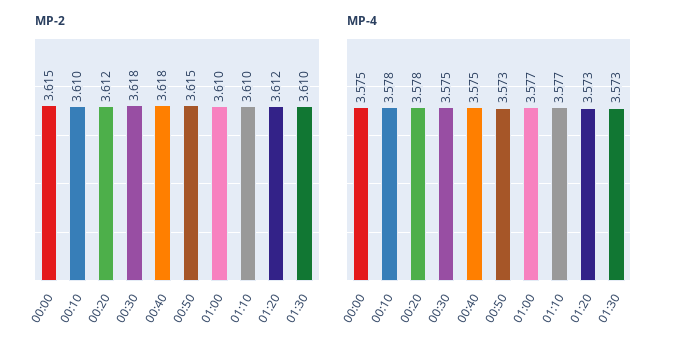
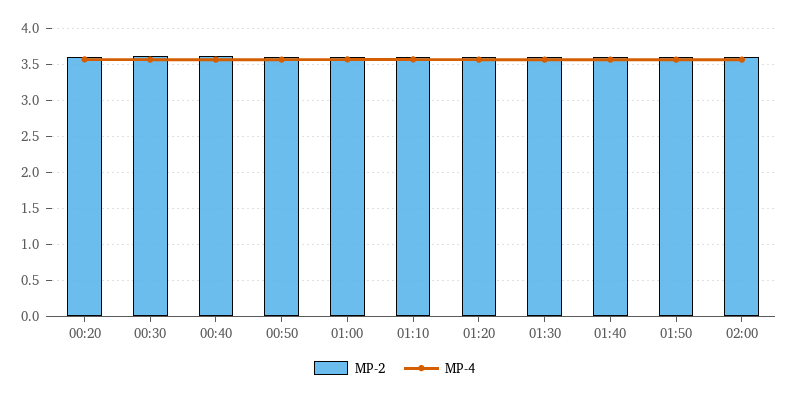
MP-2, 00:00: 3.615 -> none
MP-2, 00:10: 3.61 -> none
MP-4, 00:00: 3.575 -> none
MP-4, 00:10: 3.578 -> none
MP-2, 01:40: none -> 3.6
MP-4, 01:40: none -> 3.6
MP-2, 01:50: none -> 3.6
MP-4, 01:50: none -> 3.6
MP-2, 02:00: none -> 3.6
MP-4, 02:00: none -> 3.6

